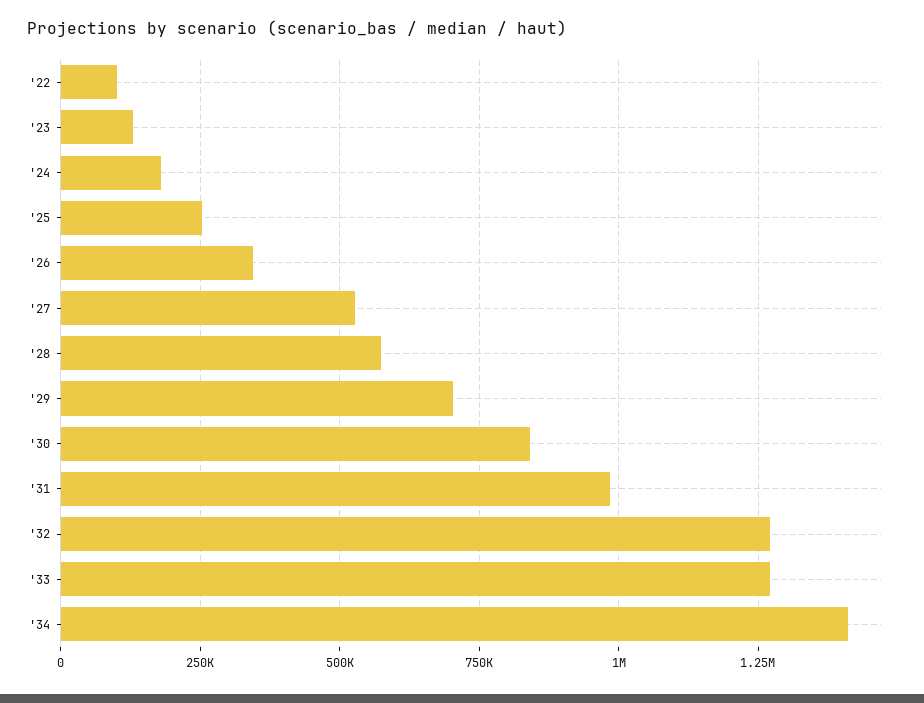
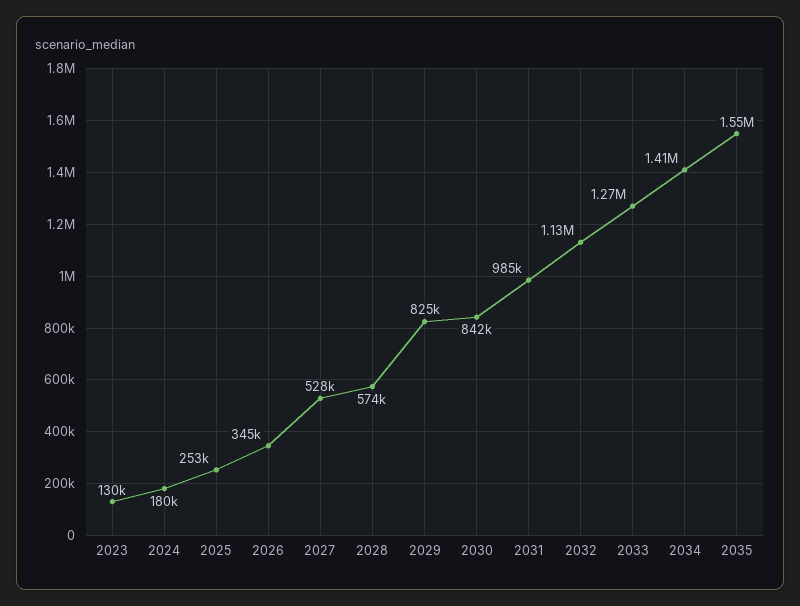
'22: 100000 -> none
'29: 700000 -> 825000
'32: 1275000 -> 1130000
2035: none -> 1550000

